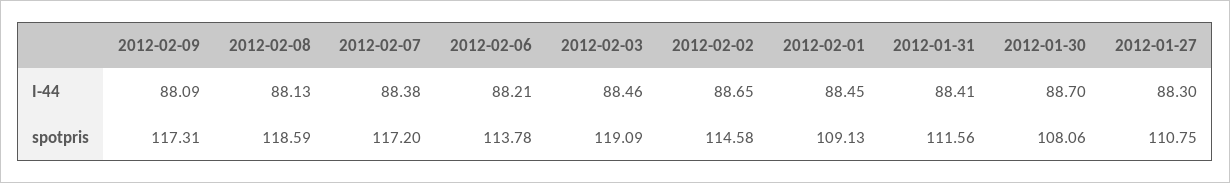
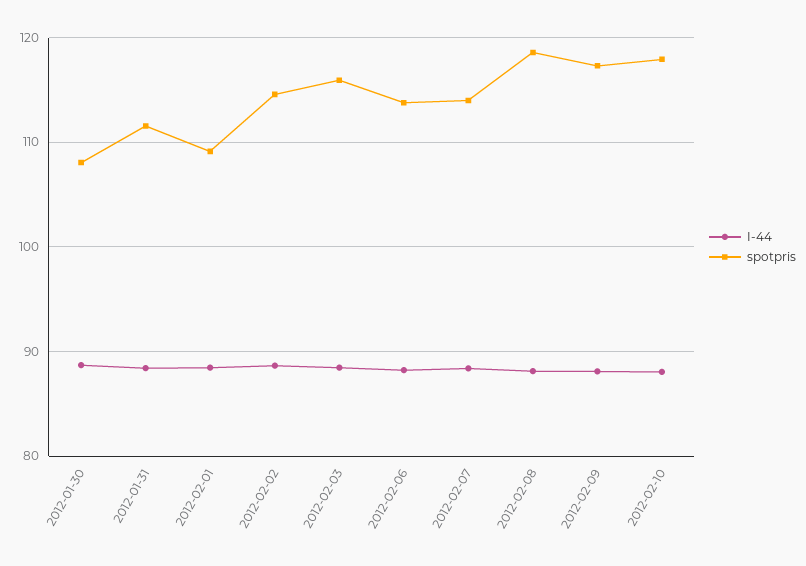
I-44, 2012-01-27: 88.3 -> none
spotpris, 2012-02-07: 117.2 -> 114
spotpris, 2012-02-03: 119.09 -> 116
spotpris, 2012-01-27: 110.75 -> none
I-44, 2012-02-10: none -> 88
spotpris, 2012-02-10: none -> 118

